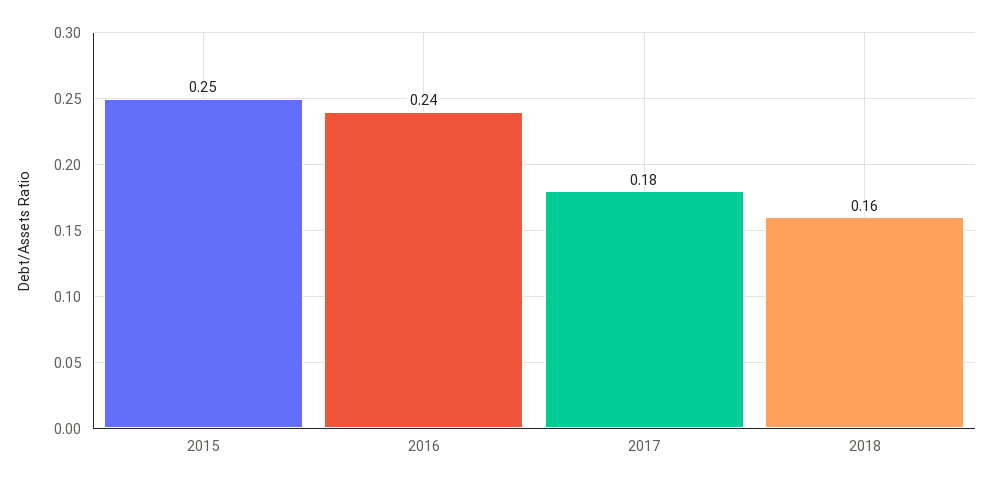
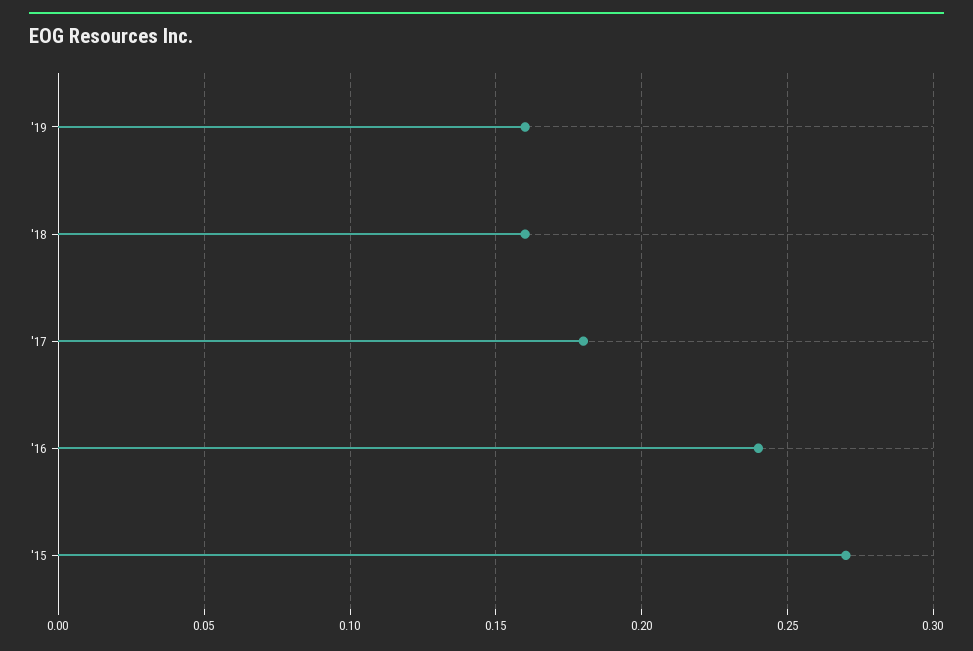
2015: 0.25 -> 0.27
'19: none -> 0.16

